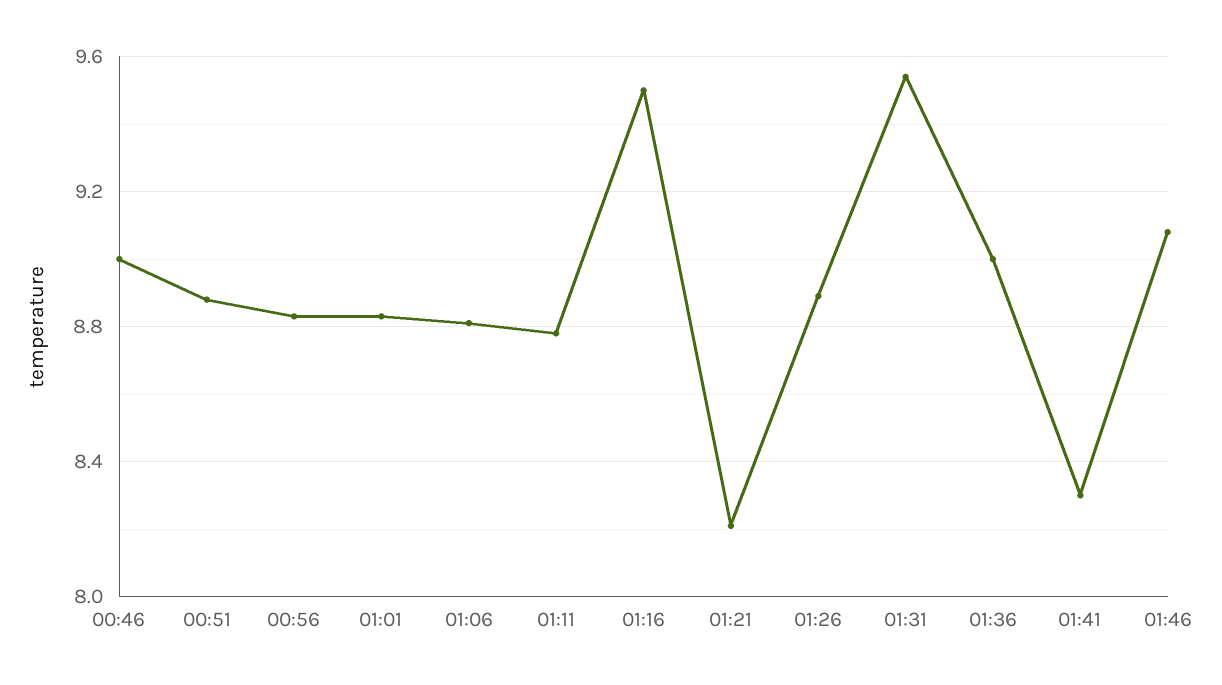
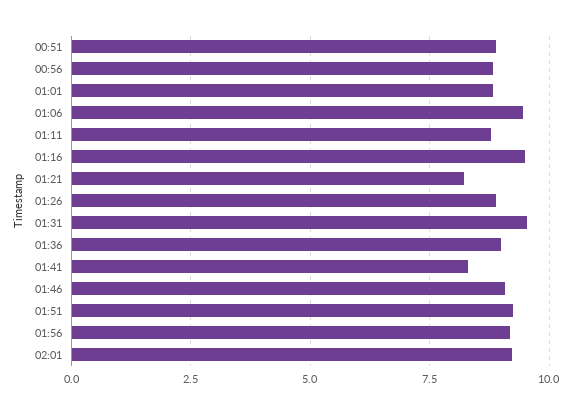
00:46: 9 -> none
01:06: 8.8 -> 9.5
01:51: none -> 9.25
01:56: none -> 9.25
02:01: none -> 9.25

